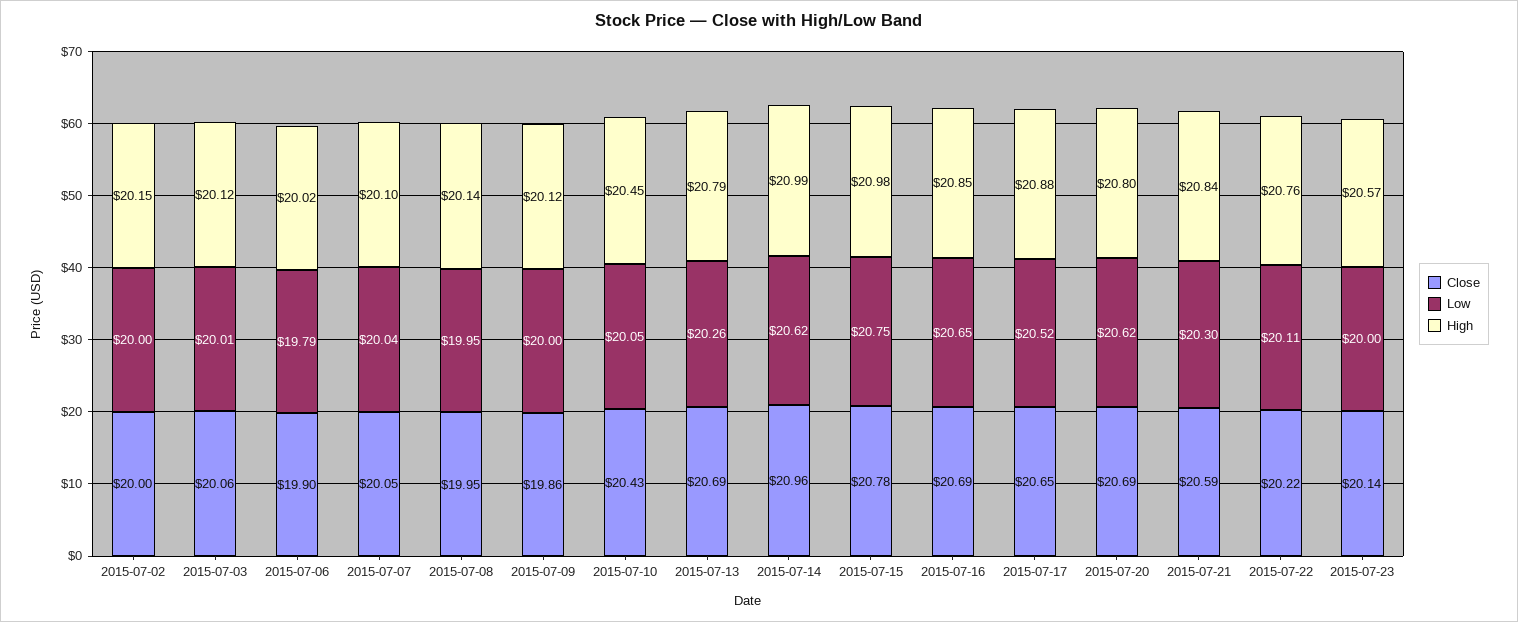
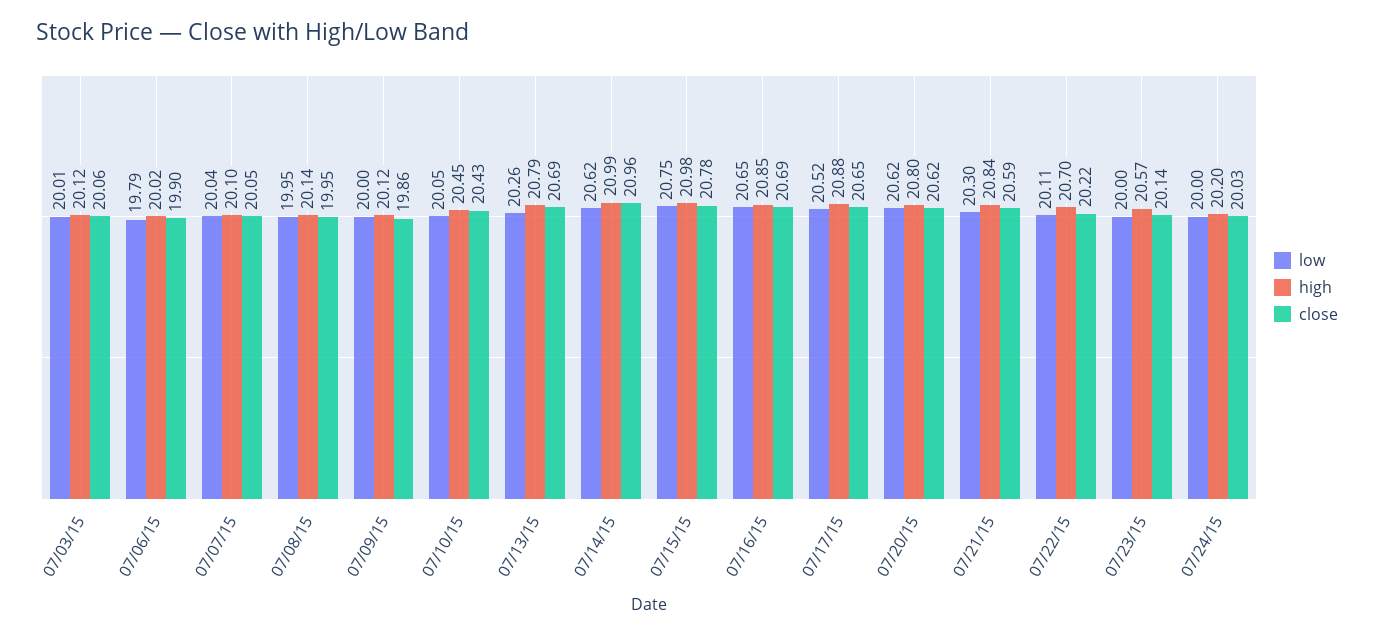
Close, 2015-07-02: 20 -> none
Low, 2015-07-02: 20 -> none
High, 2015-07-02: 20.15 -> none
Close, 2015-07-20: 20.69 -> 20.62
High, 2015-07-22: 20.76 -> 20.7
Low, 07/24/15: none -> 20
High, 07/24/15: none -> 20.2
Close, 07/24/15: none -> 20.03

